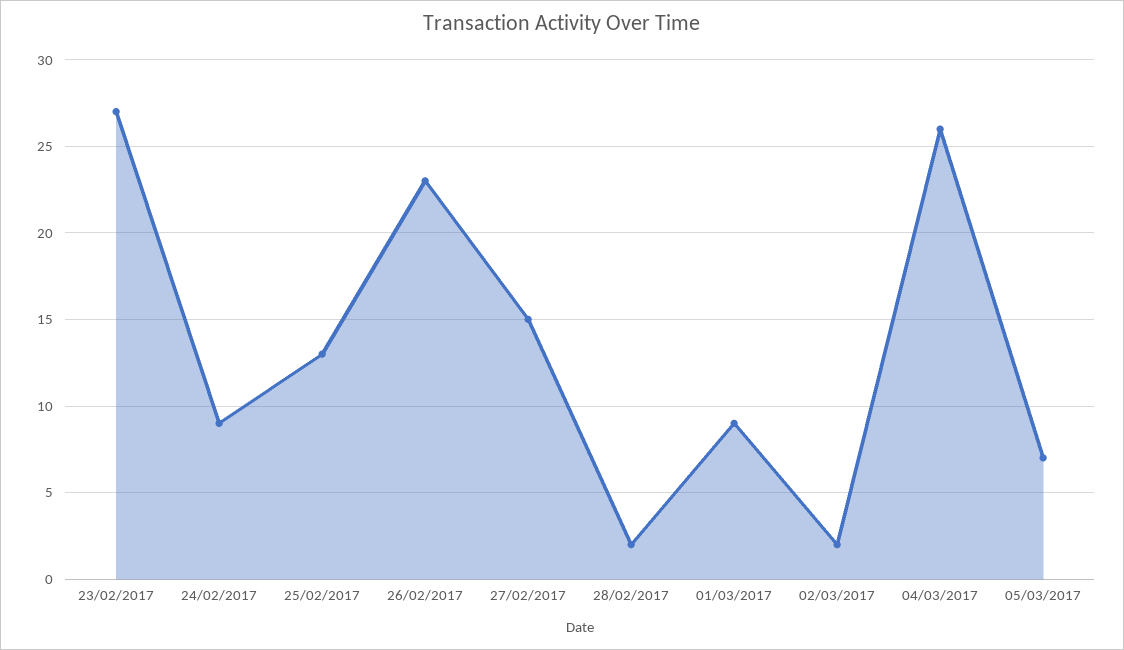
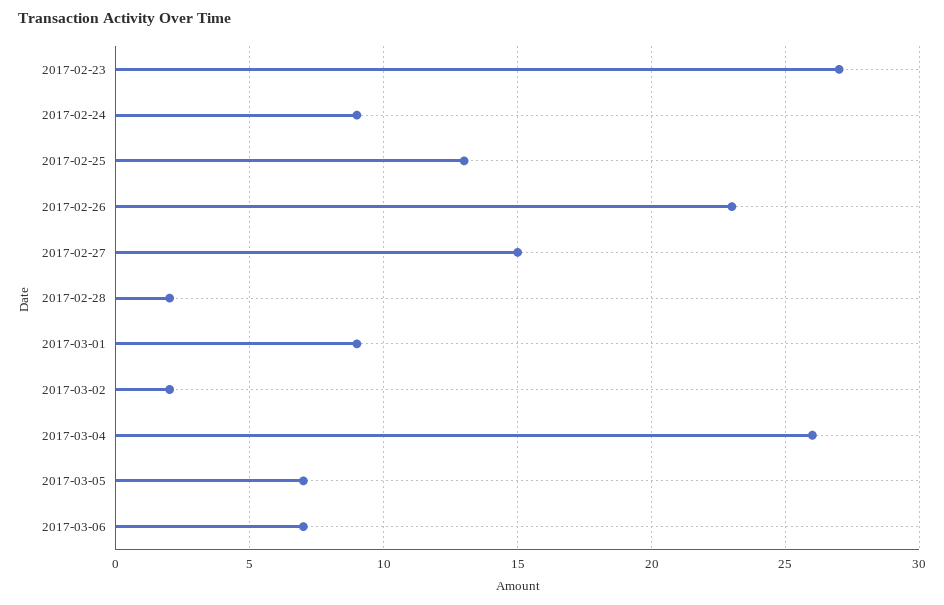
2017-03-06: none -> 7

